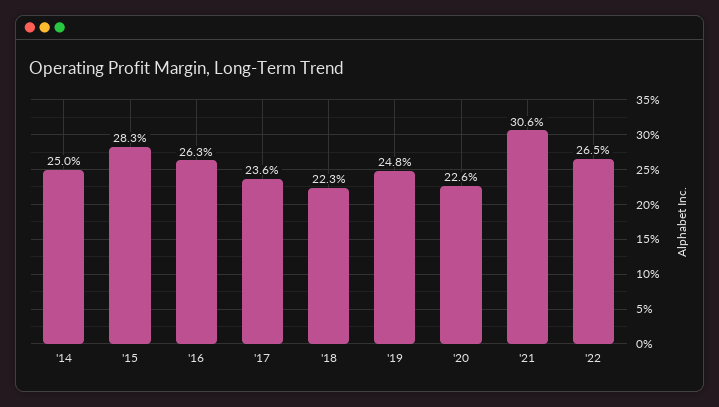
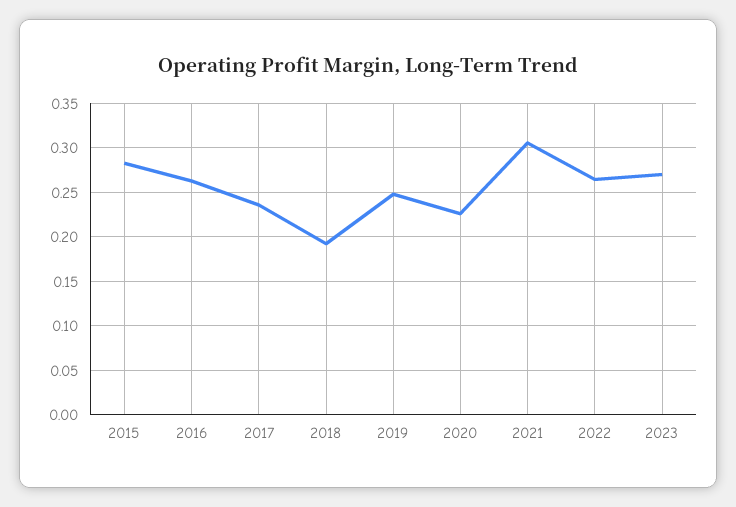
'14: 0.25 -> none
'18: 0.223 -> 0.19
2023: none -> 0.27

